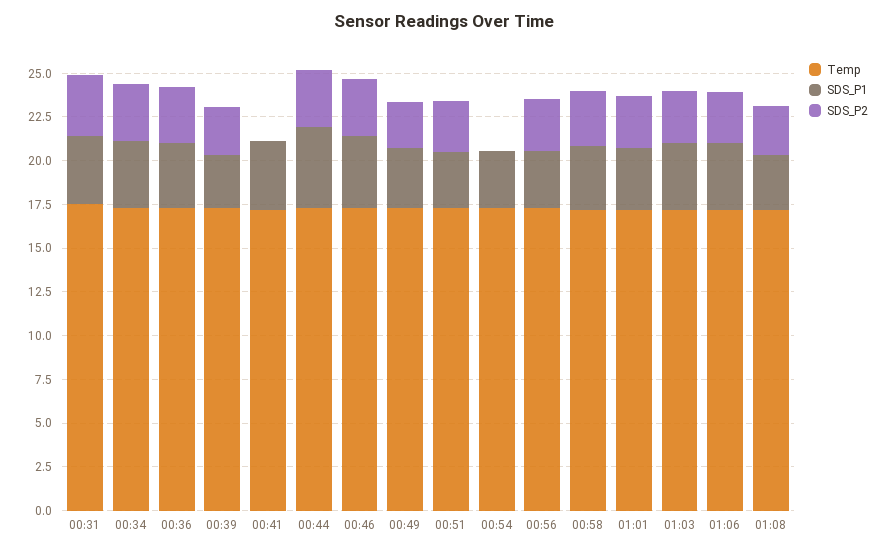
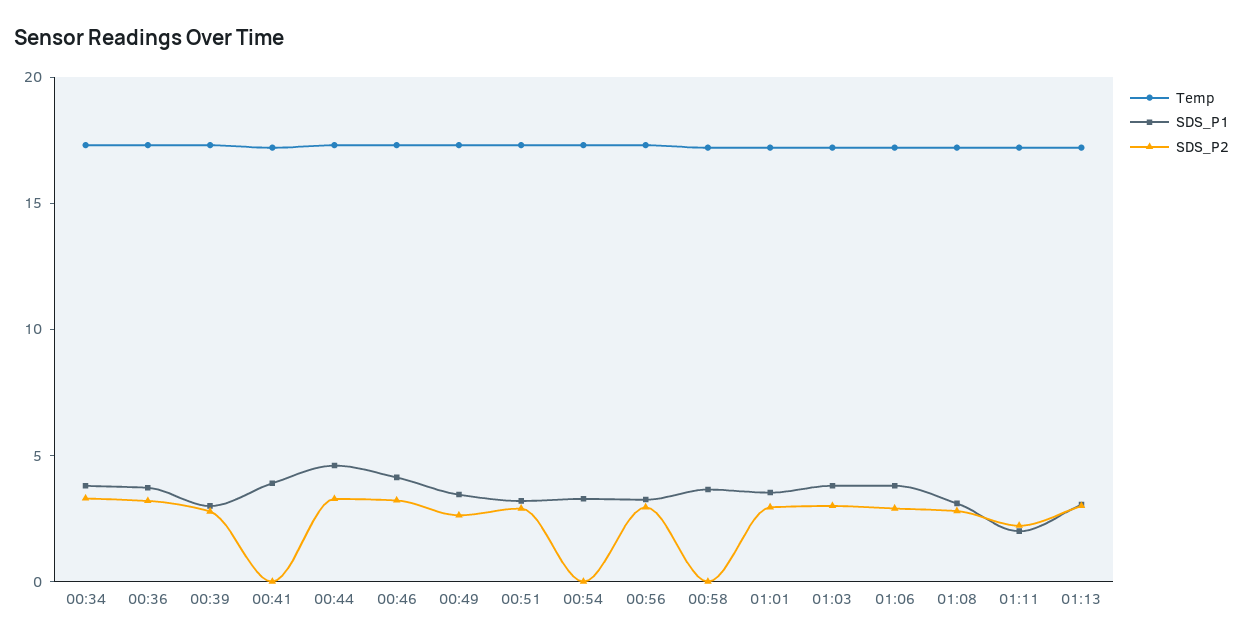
Temp, 00:31: 17.5 -> none
SDS_P1, 00:31: 4 -> none
SDS_P2, 00:31: 3.5 -> none
SDS_P2, 00:58: 3 -> 0
Temp, 01:11: none -> 17
SDS_P1, 01:11: none -> 2
SDS_P2, 01:11: none -> 2
Temp, 01:13: none -> 17
SDS_P1, 01:13: none -> 3
SDS_P2, 01:13: none -> 3

